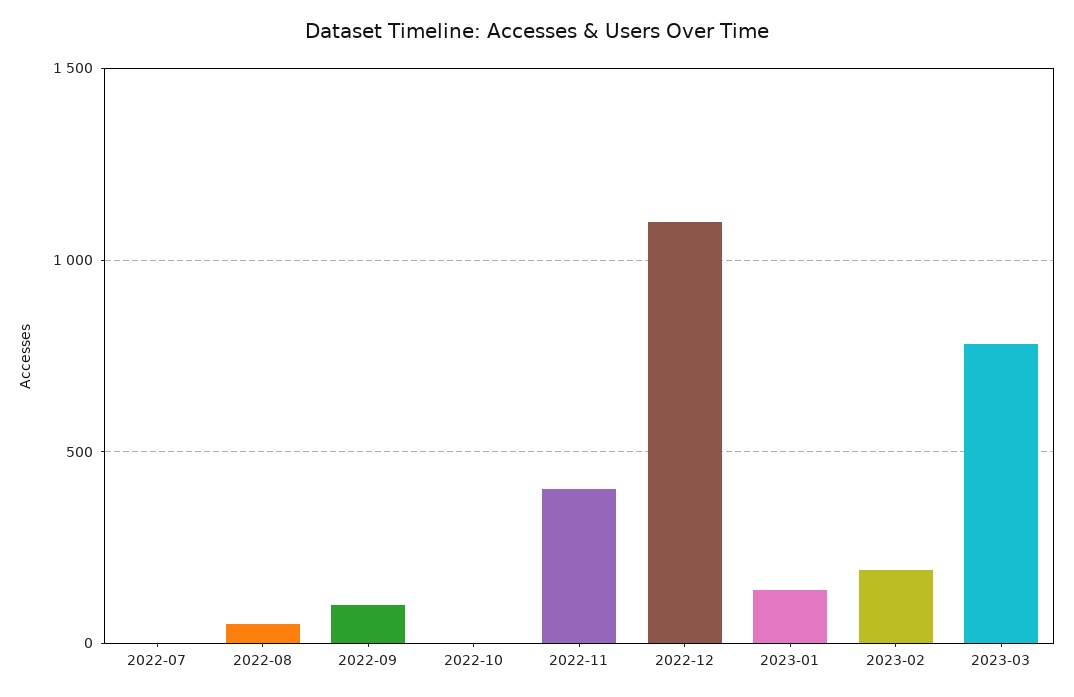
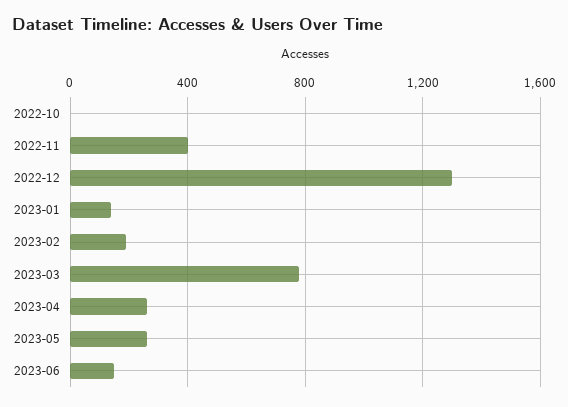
2022-07: 0 -> none
2022-08: 50 -> none
2022-09: 100 -> none
2022-12: 1100 -> 1300
2023-04: none -> 250
2023-05: none -> 250
2023-06: none -> 150

